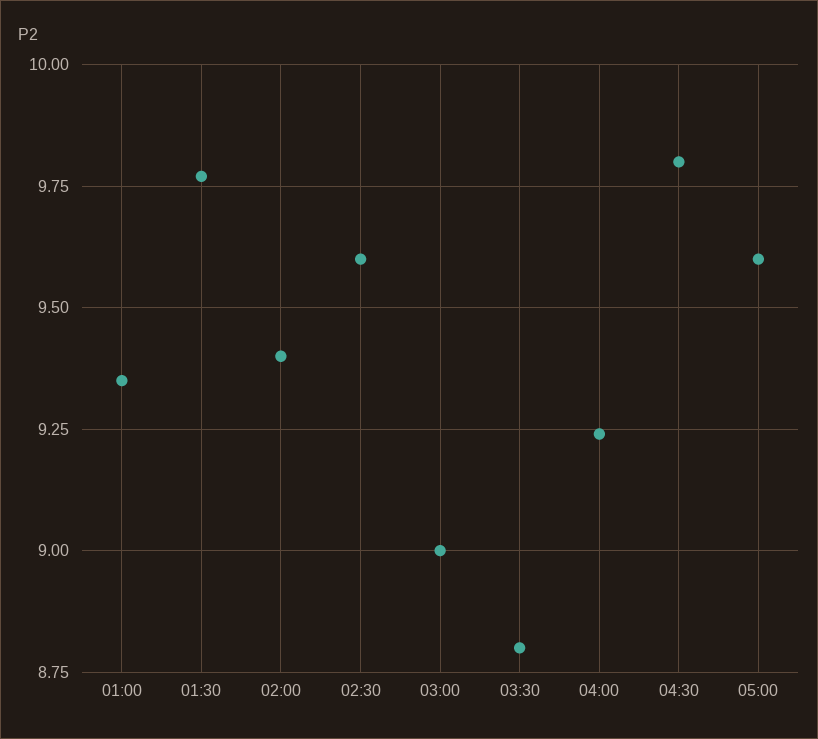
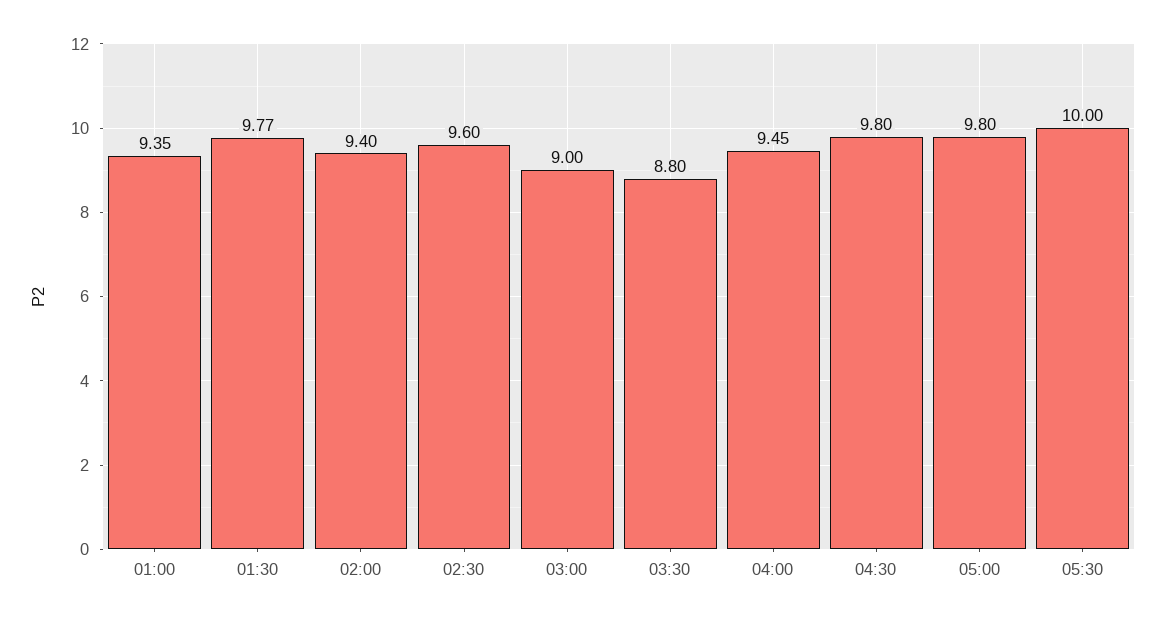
04:00: 9.25 -> 9.45
05:00: 9.6 -> 9.8
05:30: none -> 10

